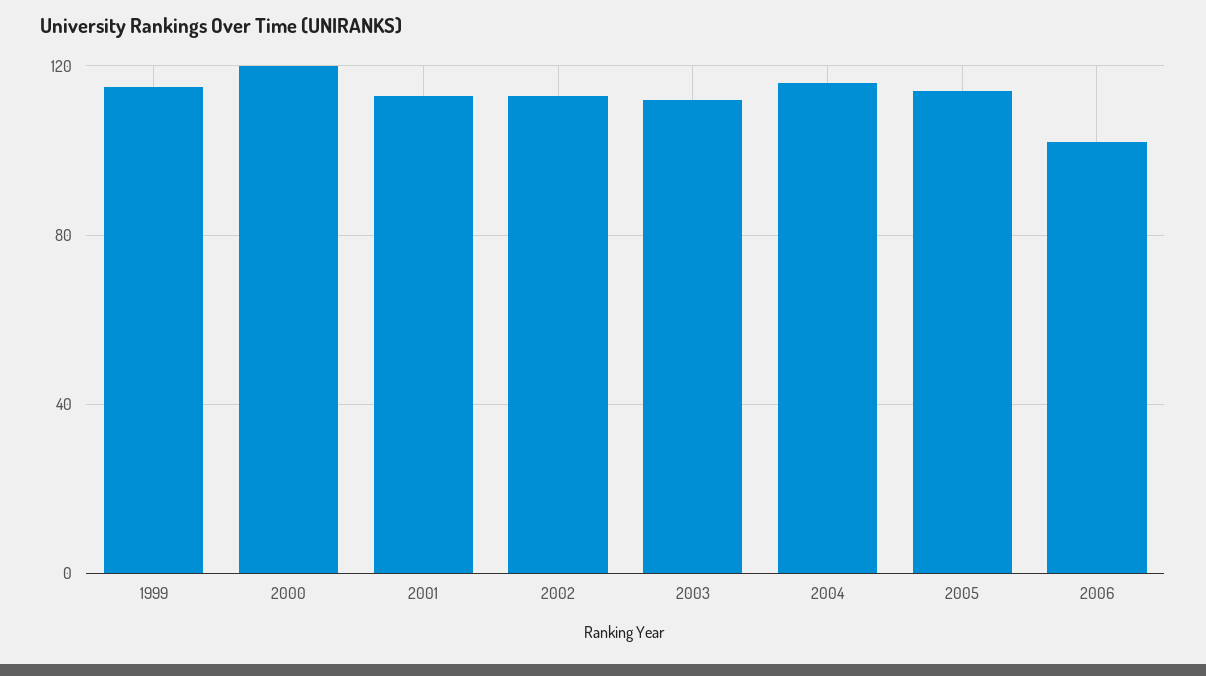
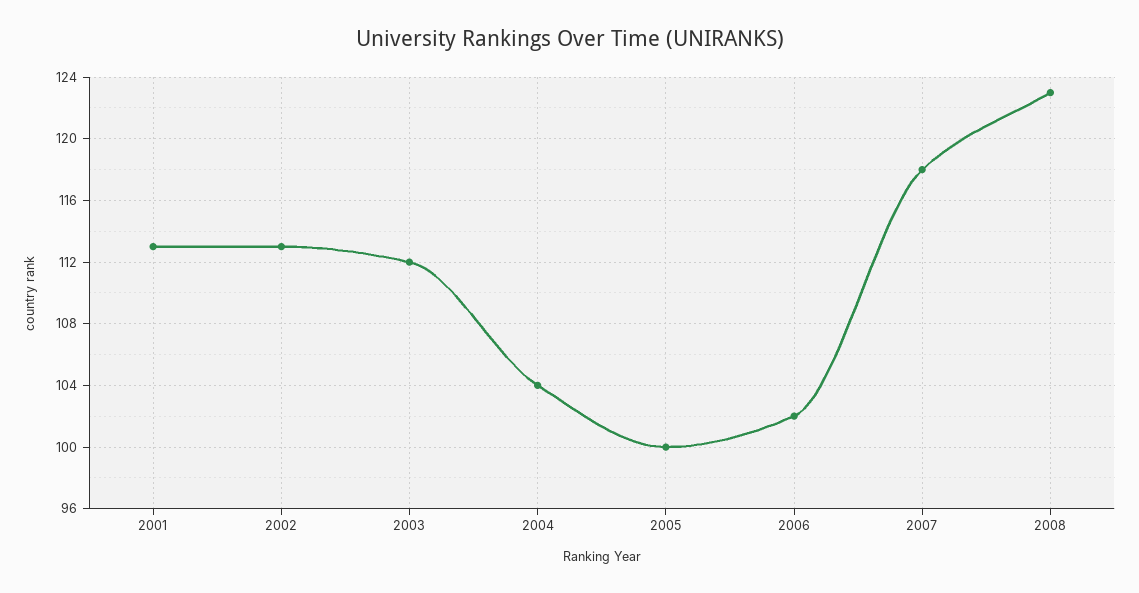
1999: 115 -> none
2000: 120 -> none
2004: 115 -> 104
2005: 115 -> 100
2007: none -> 118
2008: none -> 123

